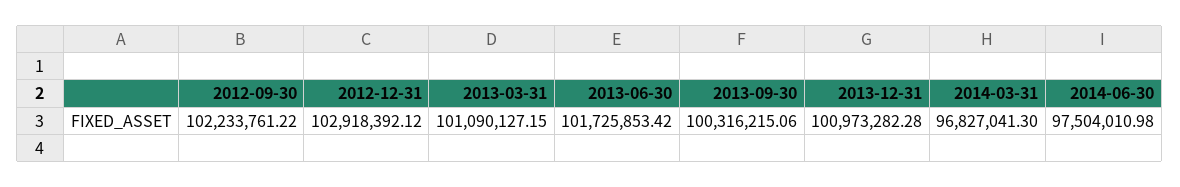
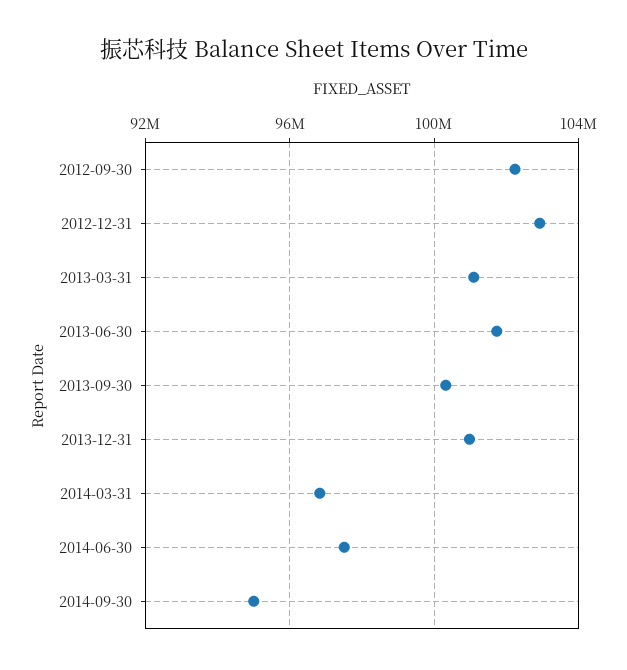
2014-09-30: none -> 95000000

